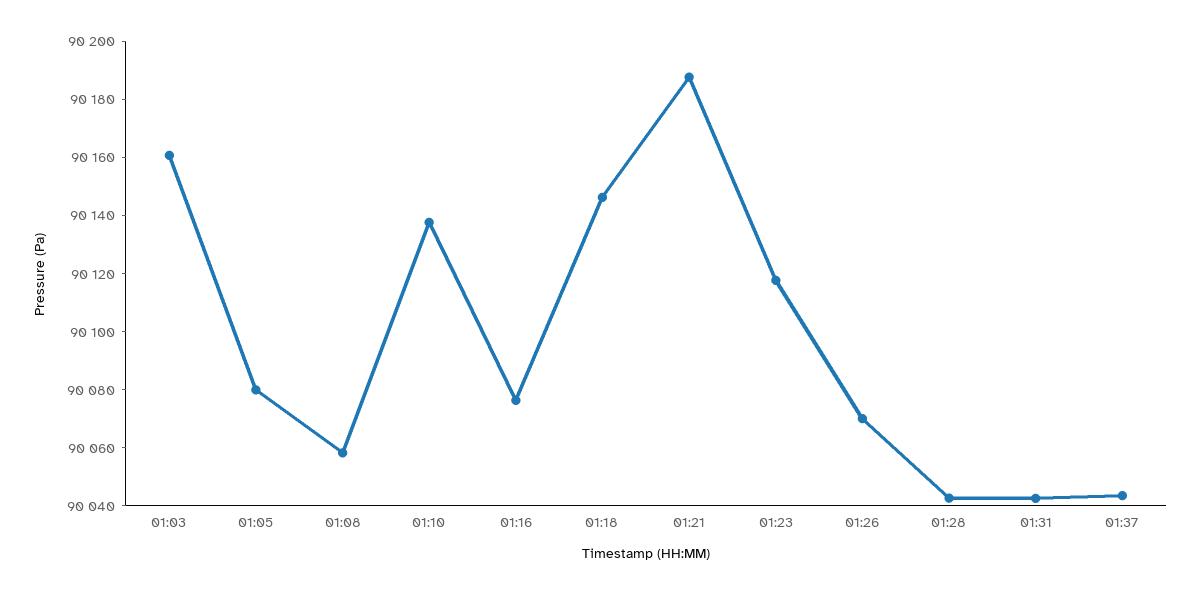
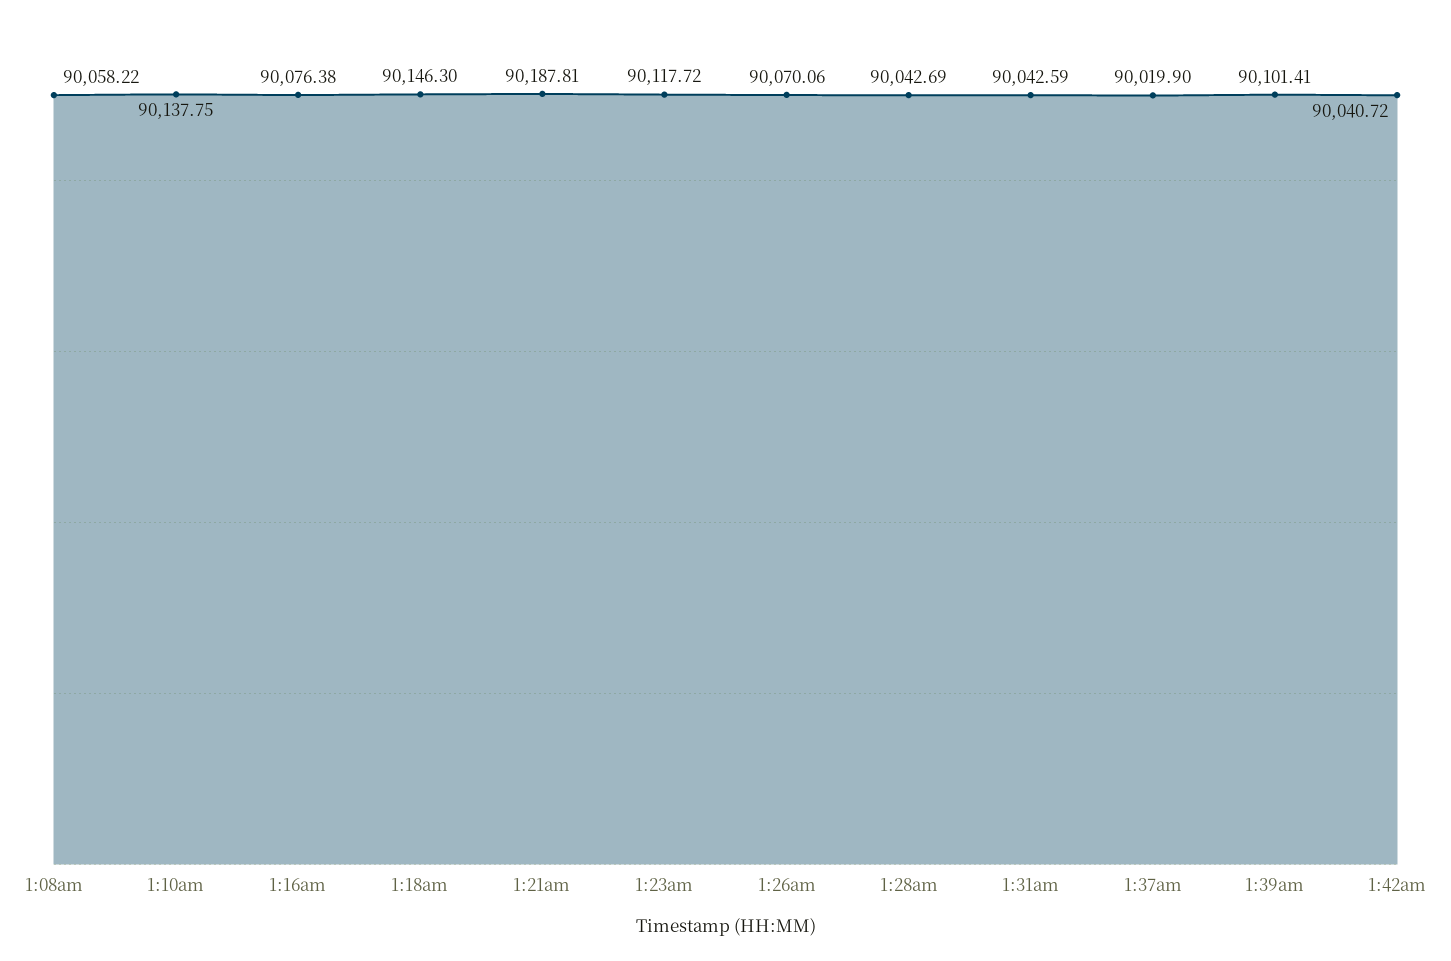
01:03: 90160 -> none
01:05: 90080 -> none
01:37: 90045 -> 90019.9
1:39am: none -> 90101.41
1:42am: none -> 90040.72

